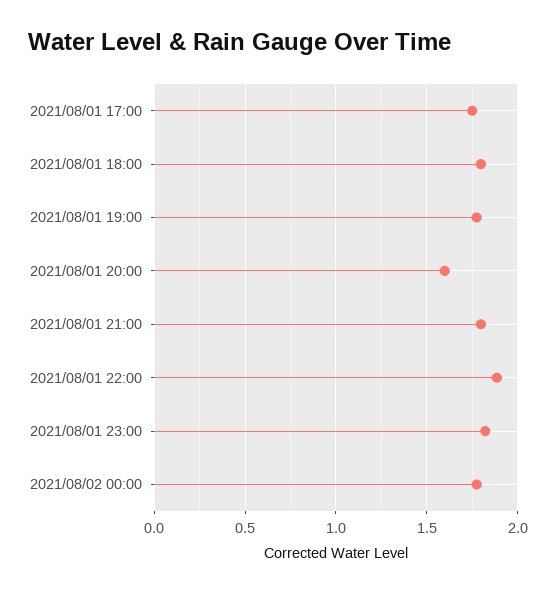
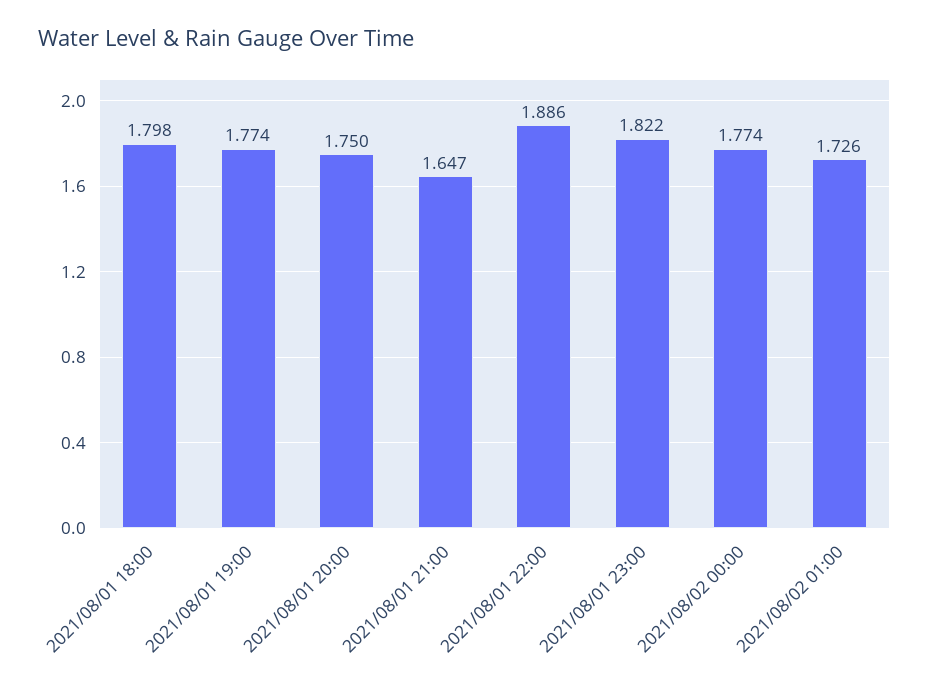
2021/08/01 17:00: 1.75 -> none
2021/08/01 20:00: 1.6 -> 1.75
2021/08/01 21:00: 1.8 -> 1.647
2021/08/02 01:00: none -> 1.726

